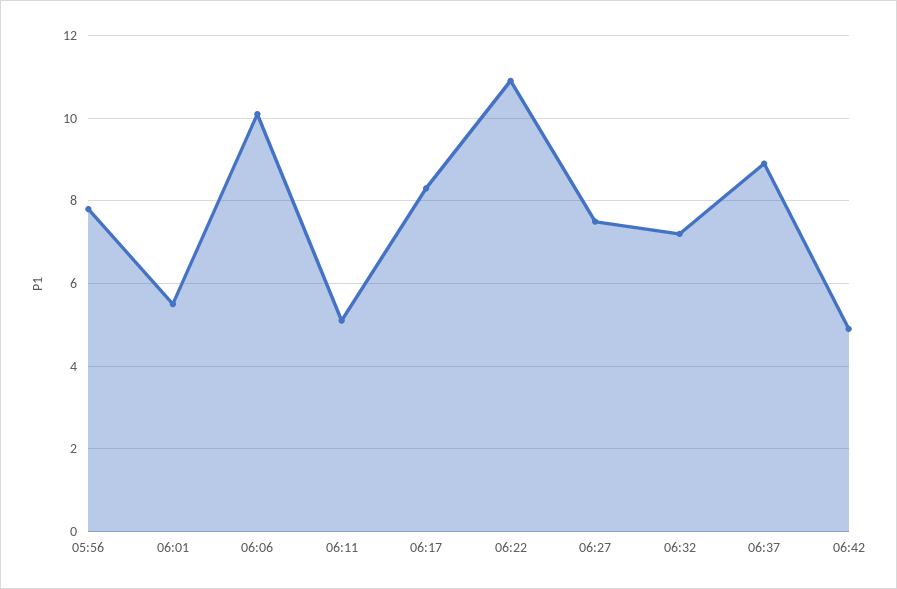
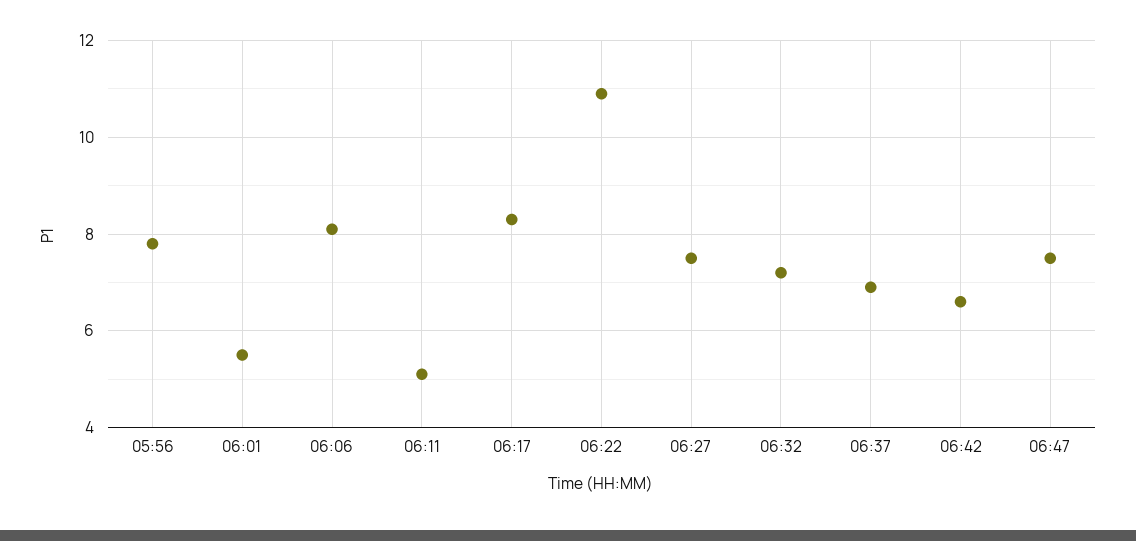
06:06: 10 -> 8
06:37: 9 -> 7
06:42: 5 -> 6.5
06:47: none -> 7.5

